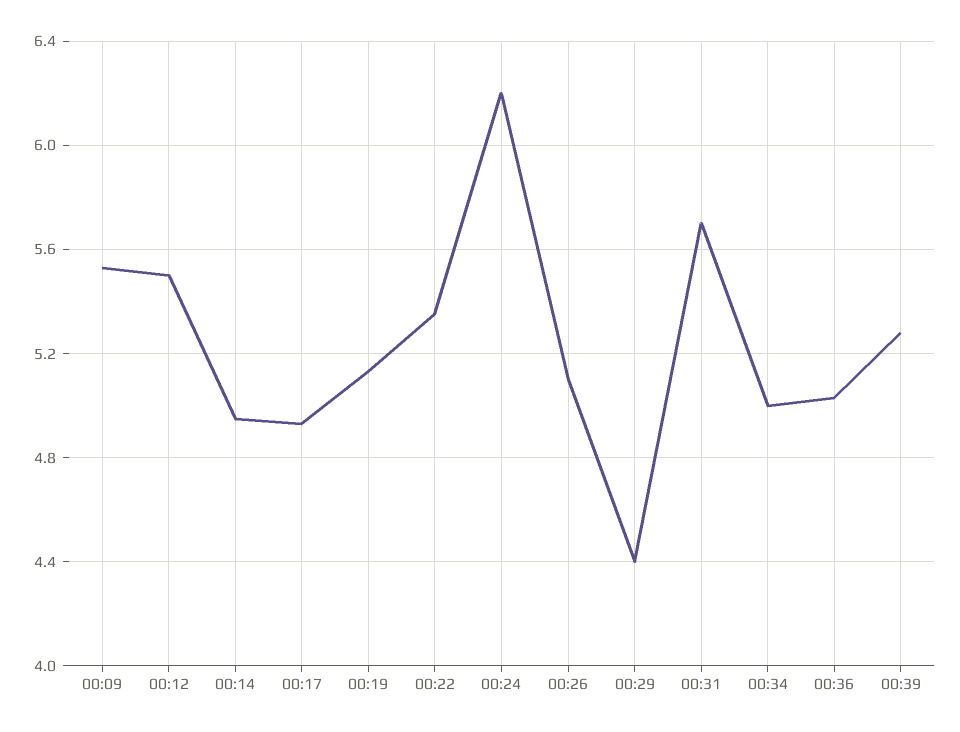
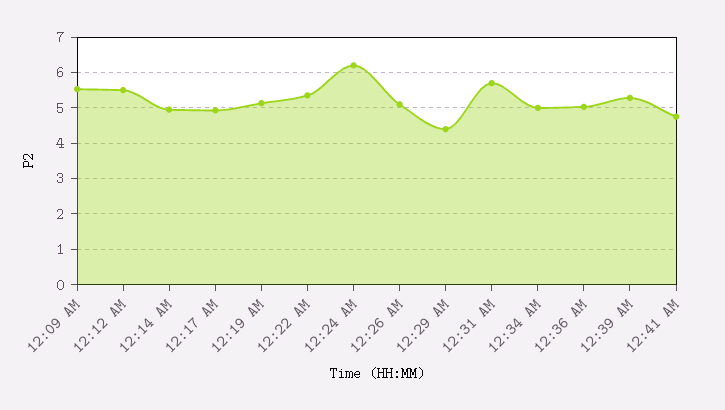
12:41 AM: none -> 4.8

